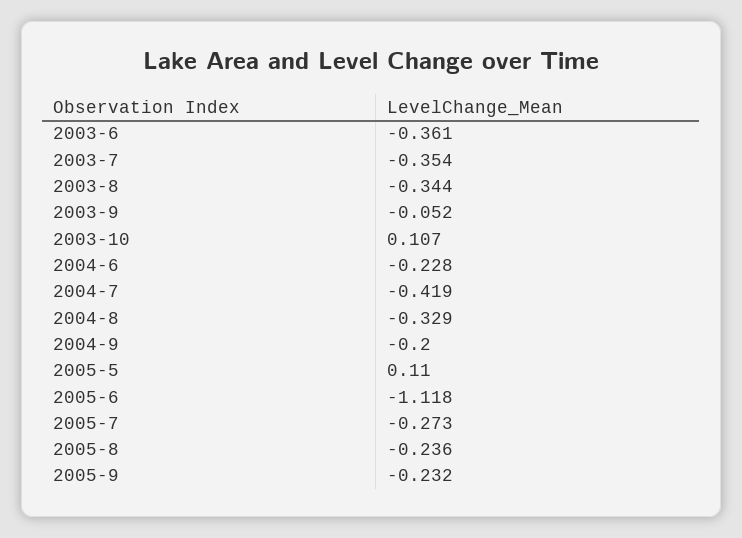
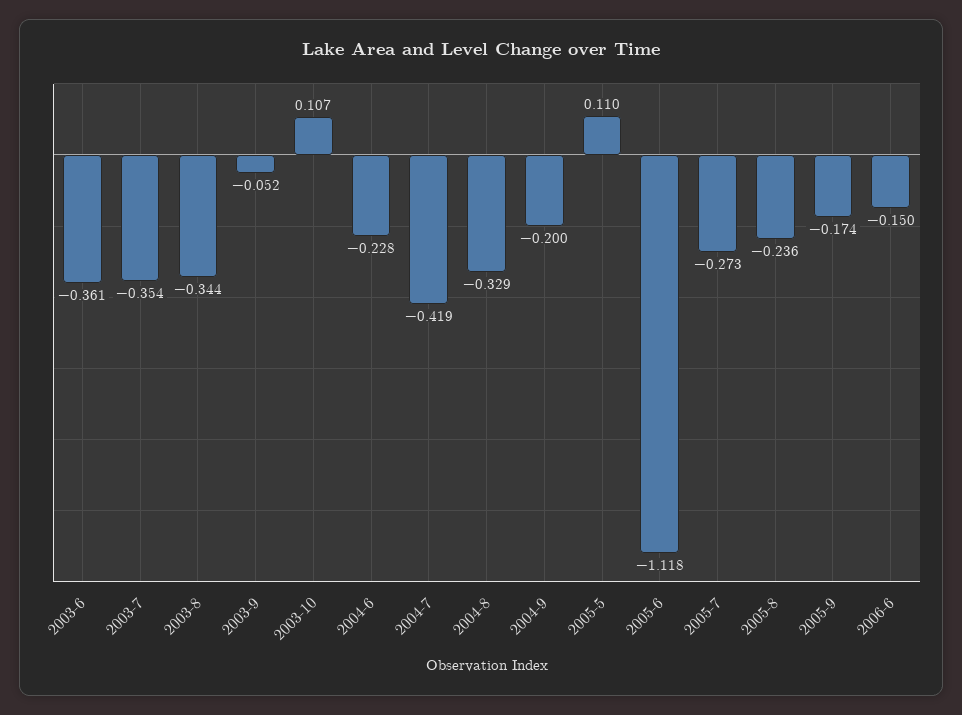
2005-9: -0.232 -> -0.174
2006-6: none -> -0.15

